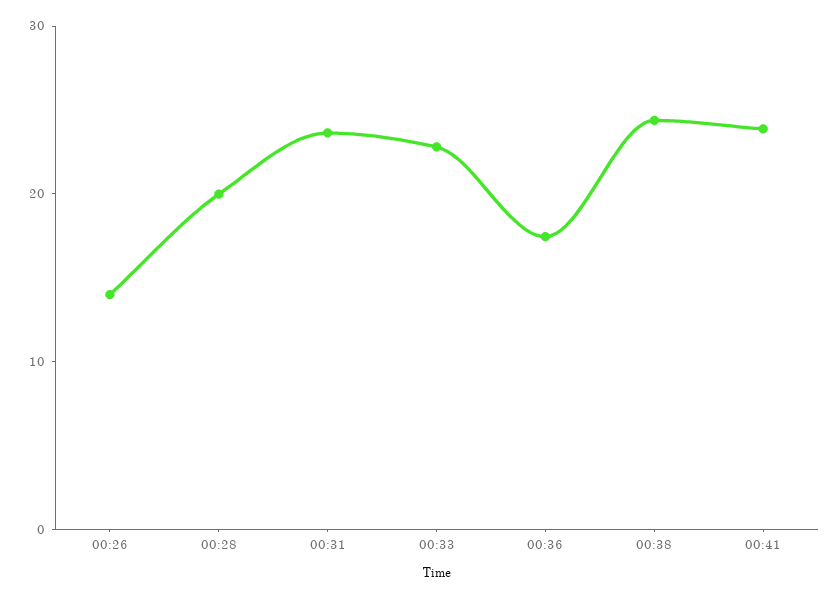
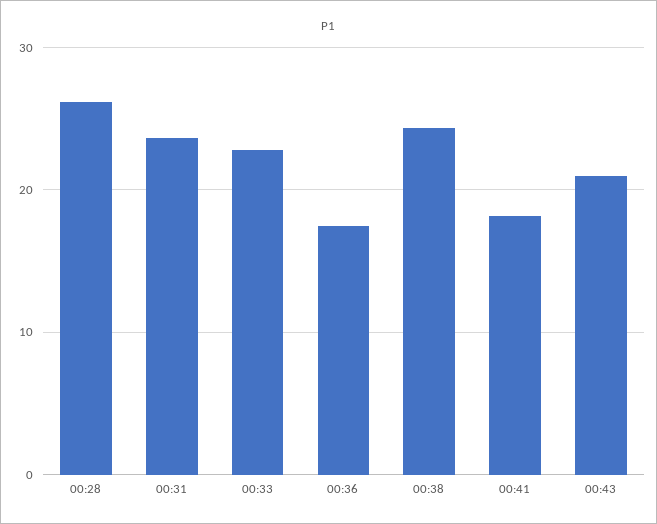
00:26: 14 -> none
00:28: 20 -> 26
00:41: 24 -> 18
00:43: none -> 21

